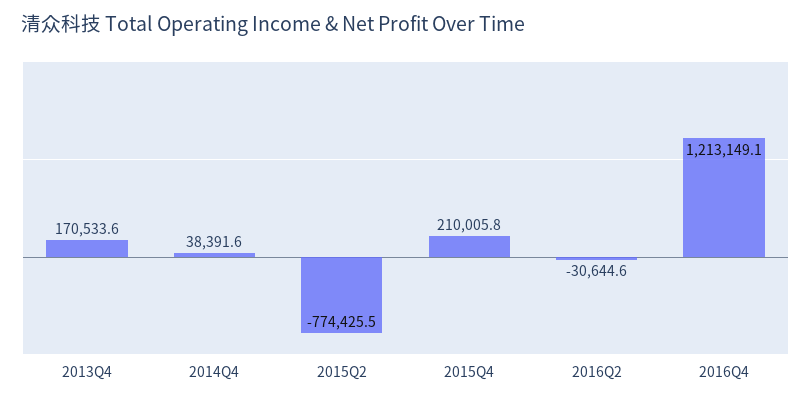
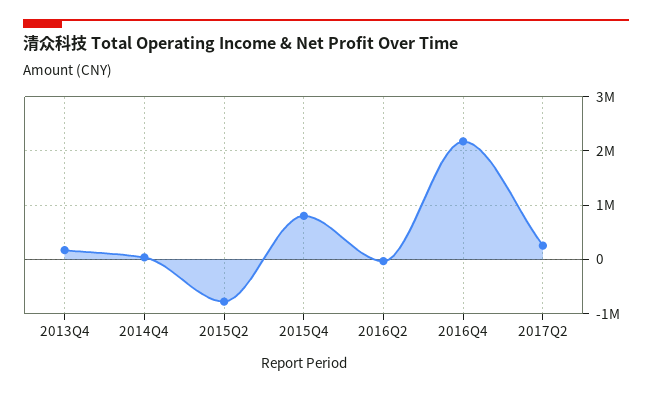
2015Q4: 210005.8 -> 800000
2016Q4: 1213149.1 -> 2200000
2017Q2: none -> 200000

